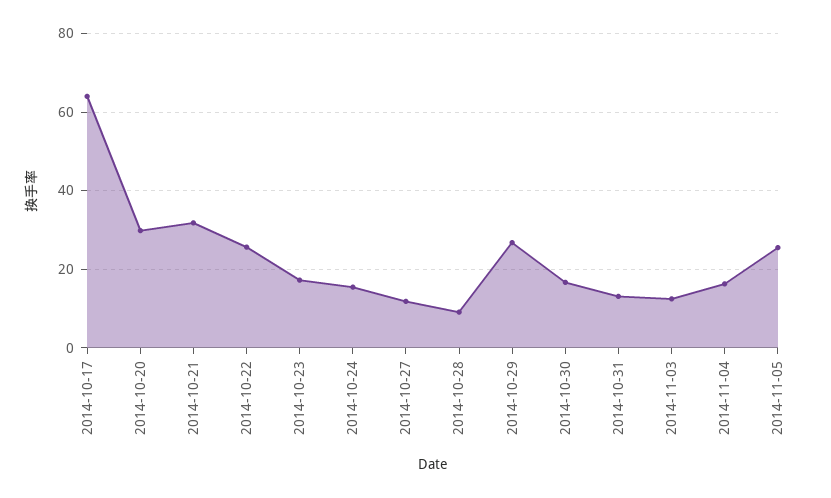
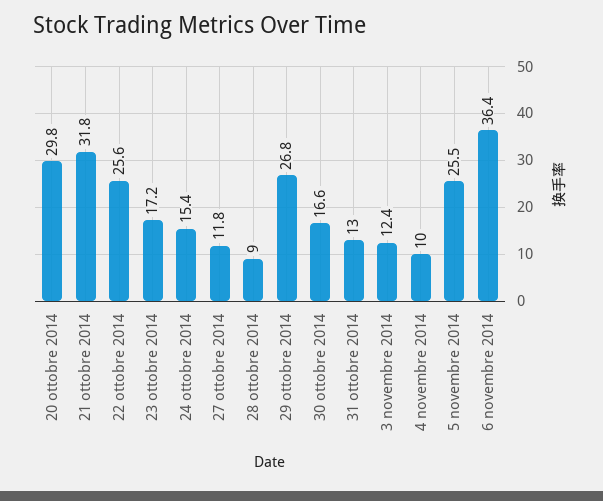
2014-10-17: 64 -> none
2014-11-04: 16 -> 10
6 novembre 2014: none -> 36.4

